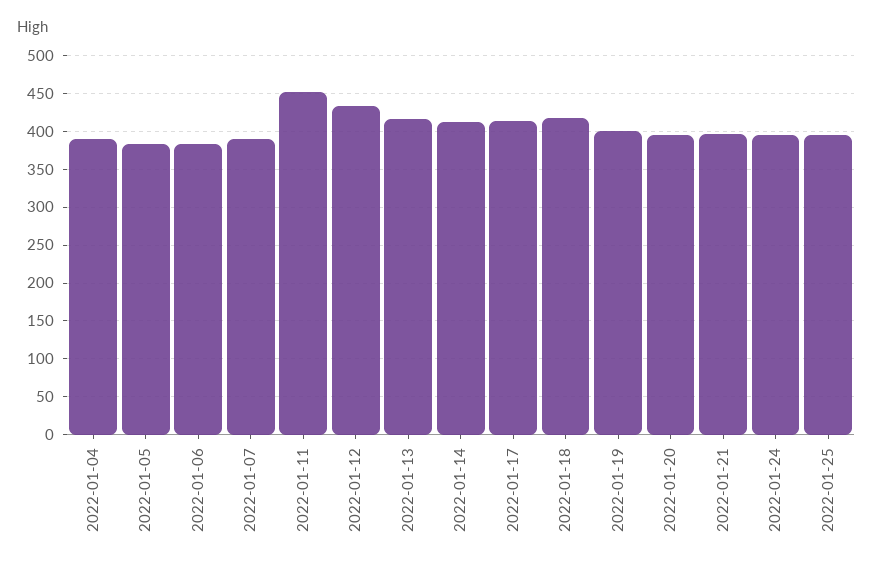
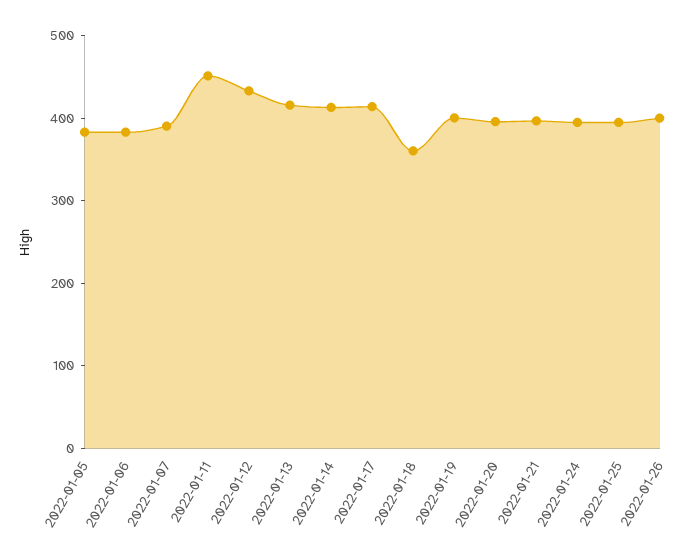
2022-01-04: 390 -> none
2022-01-18: 420 -> 360
2022-01-26: none -> 400

